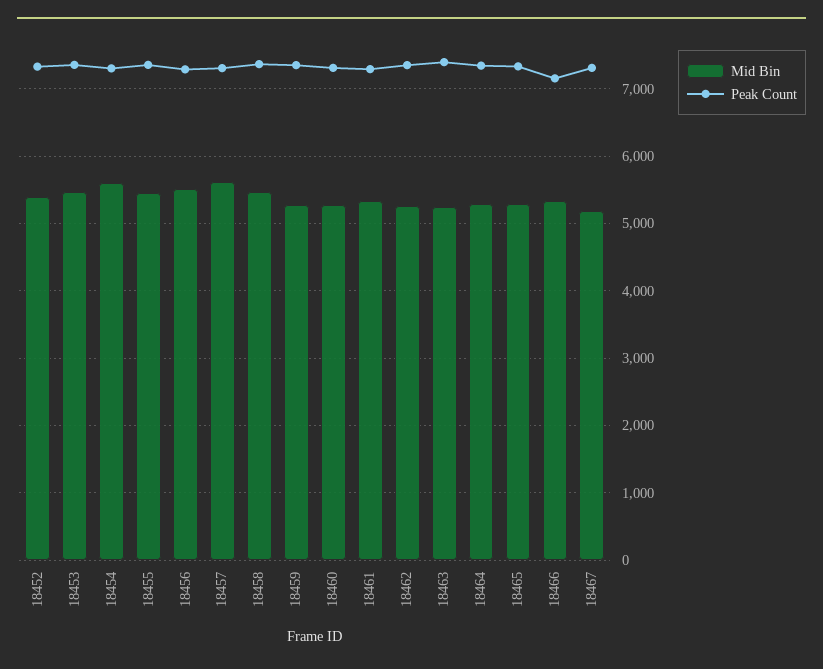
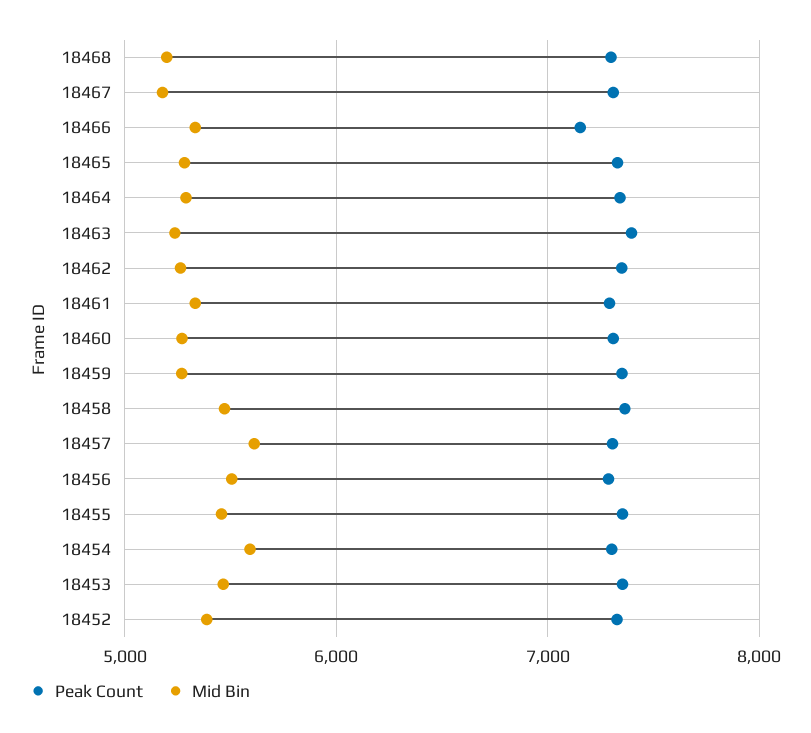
Peak Count, 18468: none -> 7300
Mid Bin, 18468: none -> 5200

